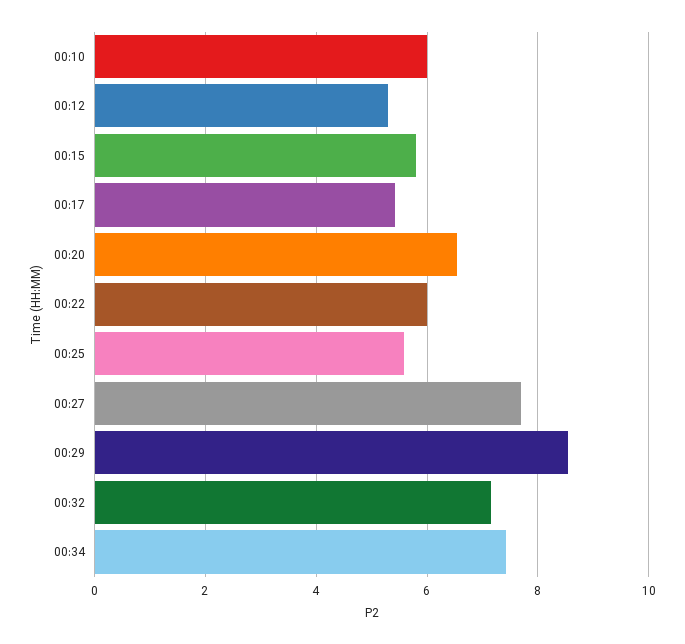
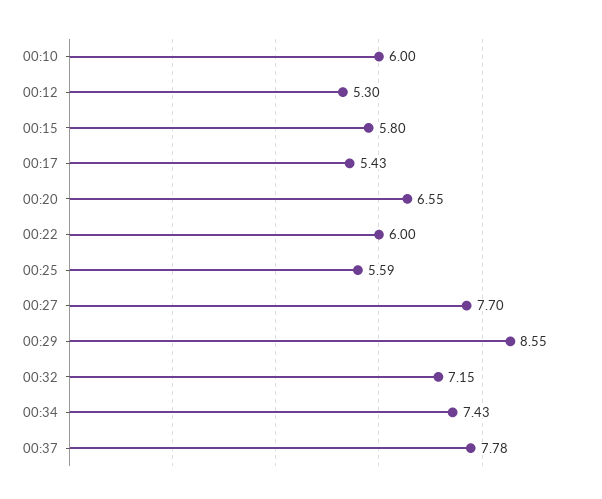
00:37: none -> 7.78

